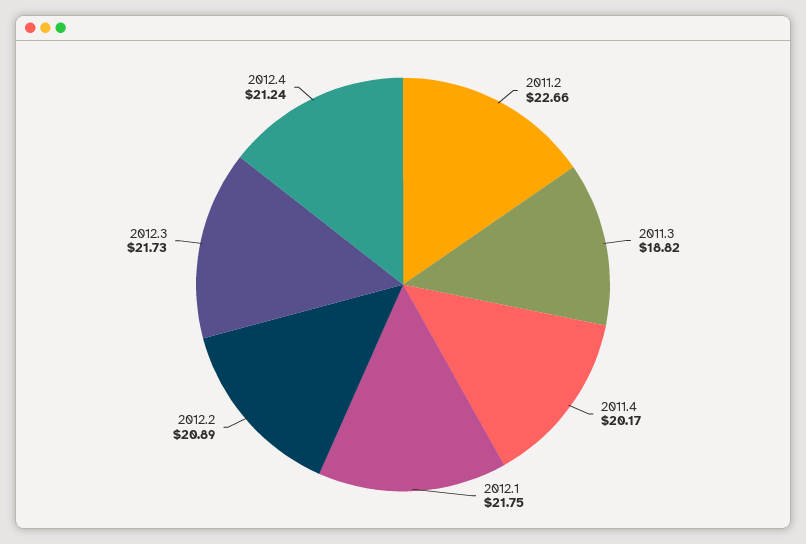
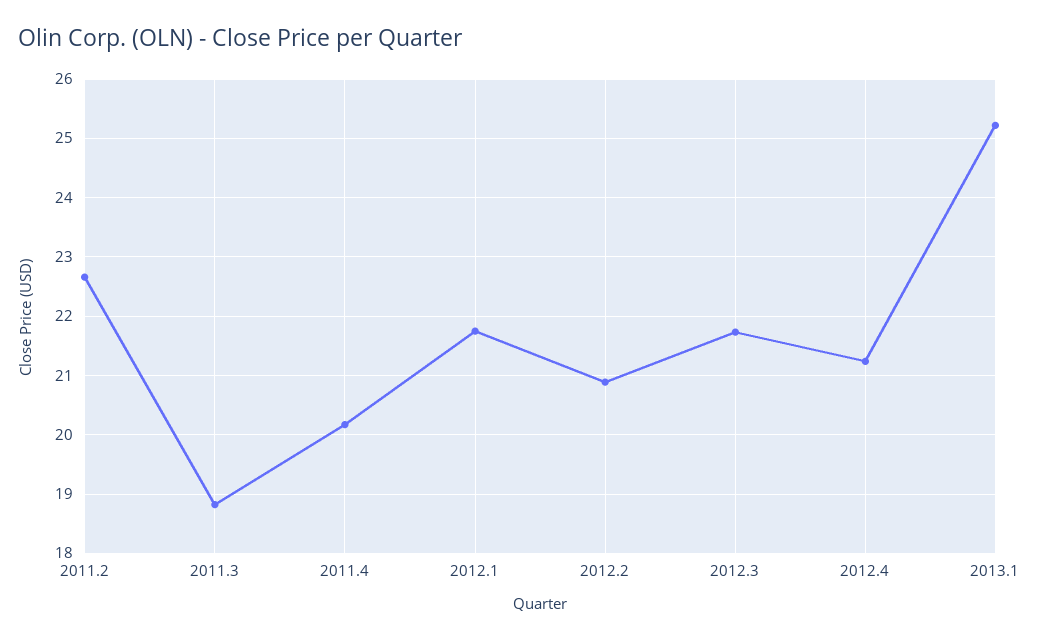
2013.1: none -> 25.2

